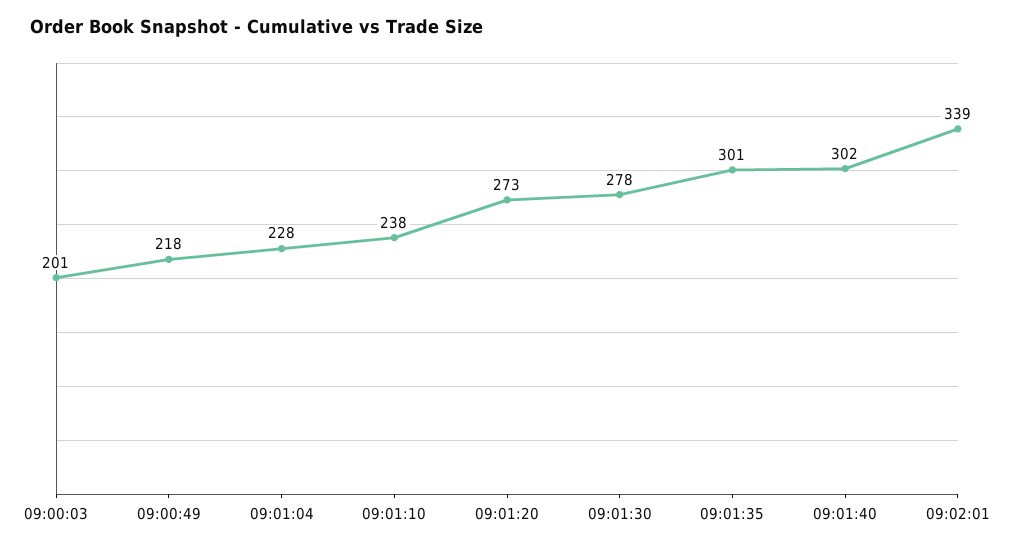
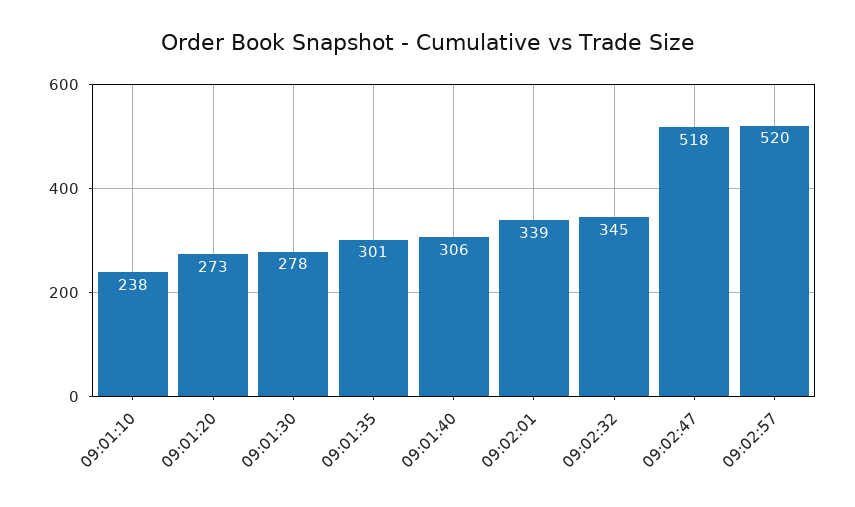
09:00:03: 201 -> none
09:00:49: 218 -> none
09:01:04: 228 -> none
09:01:40: 302 -> 306
09:02:32: none -> 345
09:02:47: none -> 518
09:02:57: none -> 520

